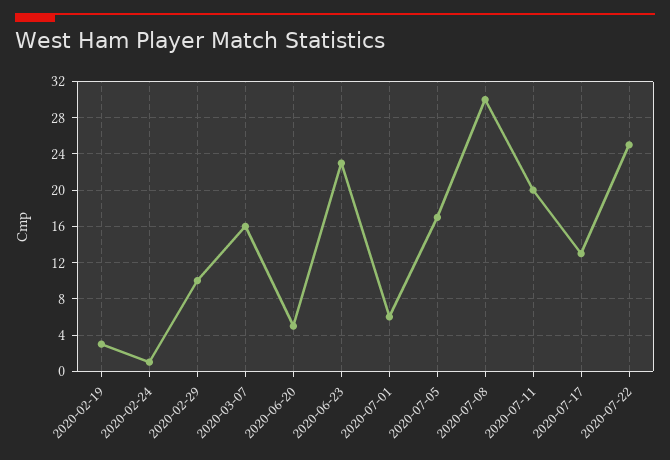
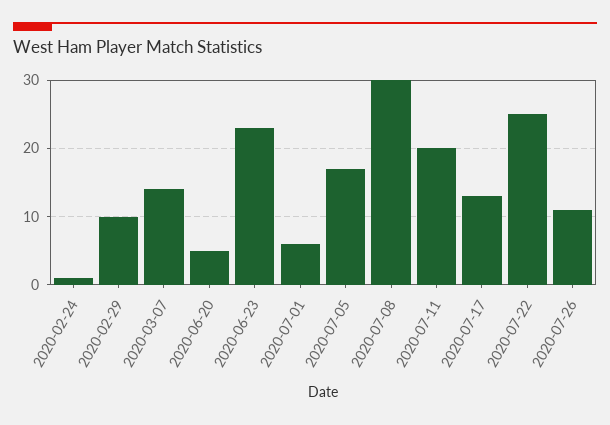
2020-02-19: 3 -> none
2020-03-07: 16 -> 14
2020-07-26: none -> 11

